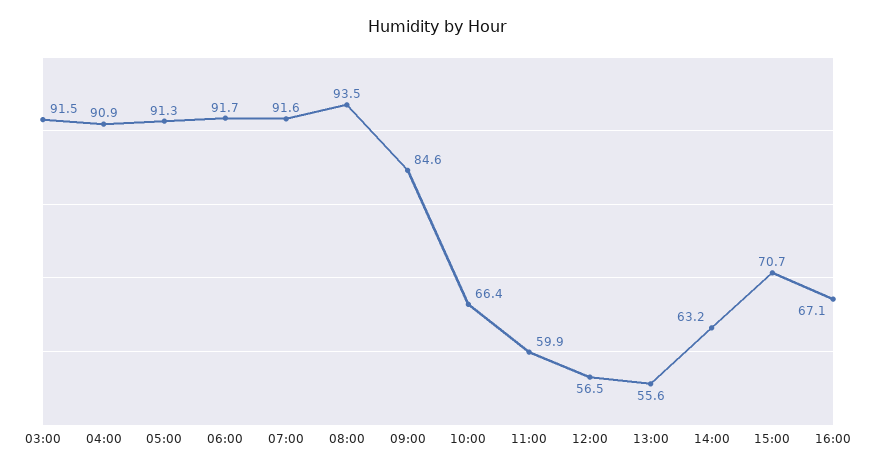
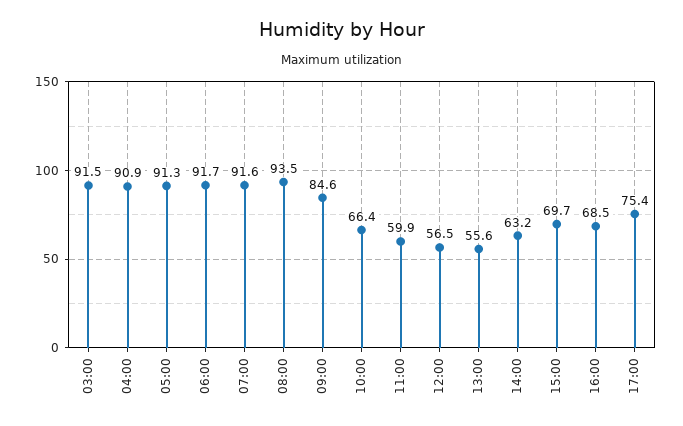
15:00: 70.7 -> 69.7
16:00: 67.1 -> 68.5
17:00: none -> 75.4

